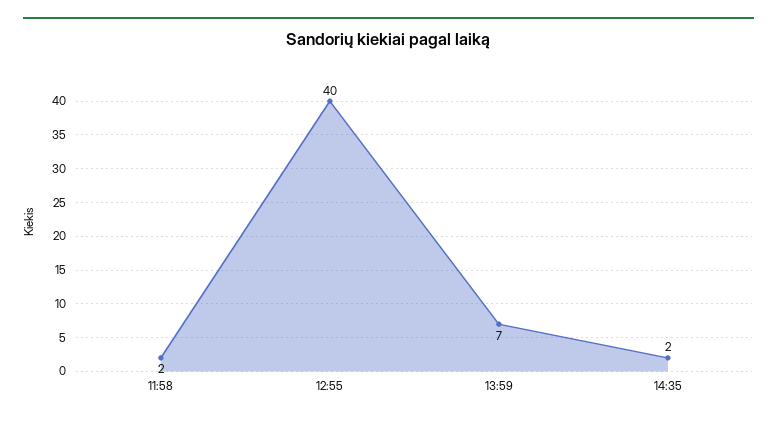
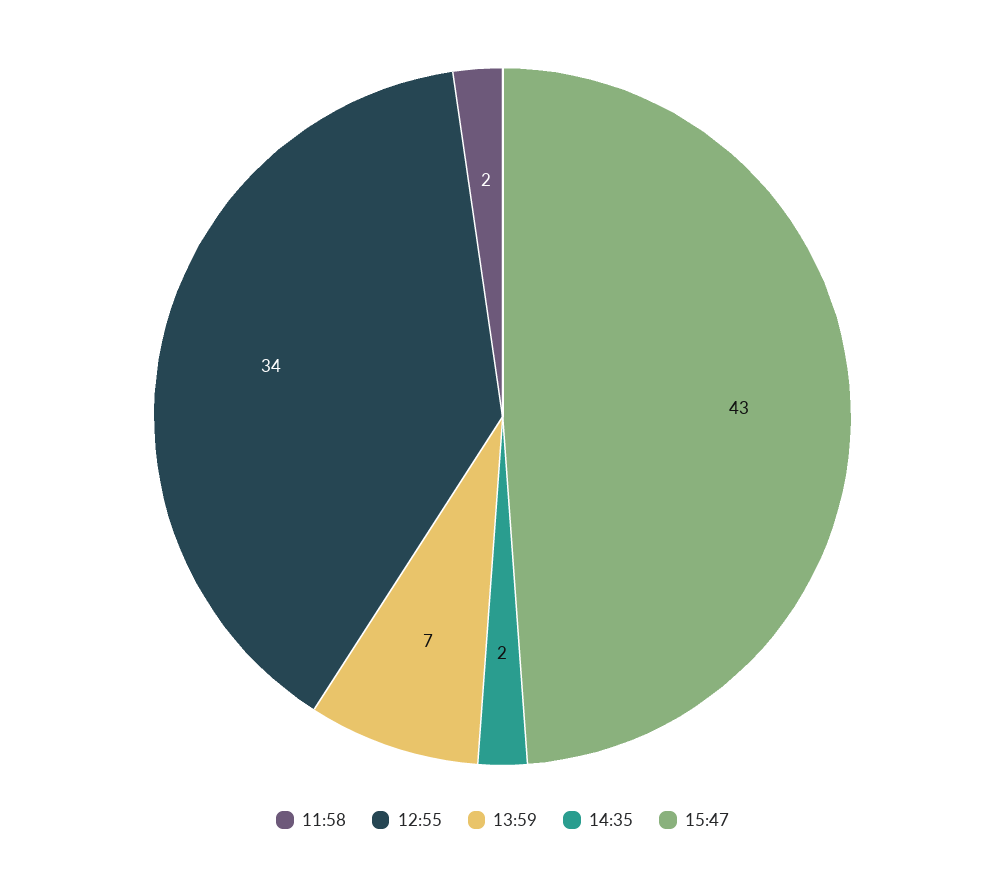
12:55: 40 -> 34
15:47: none -> 43

